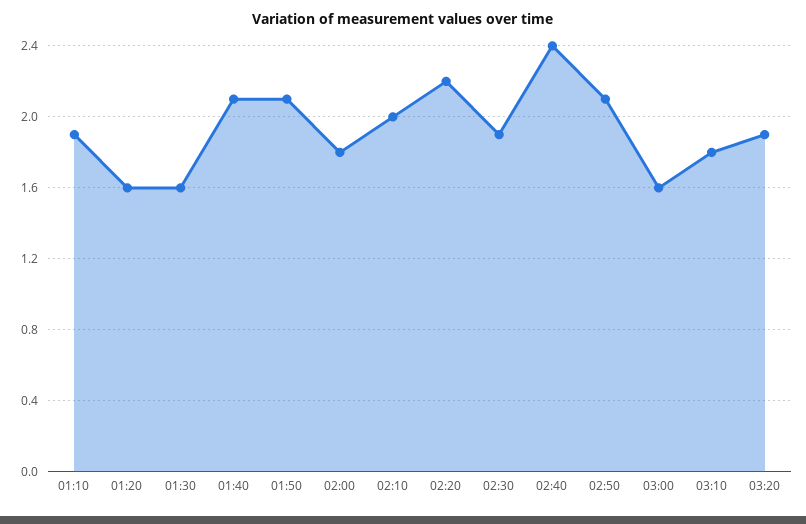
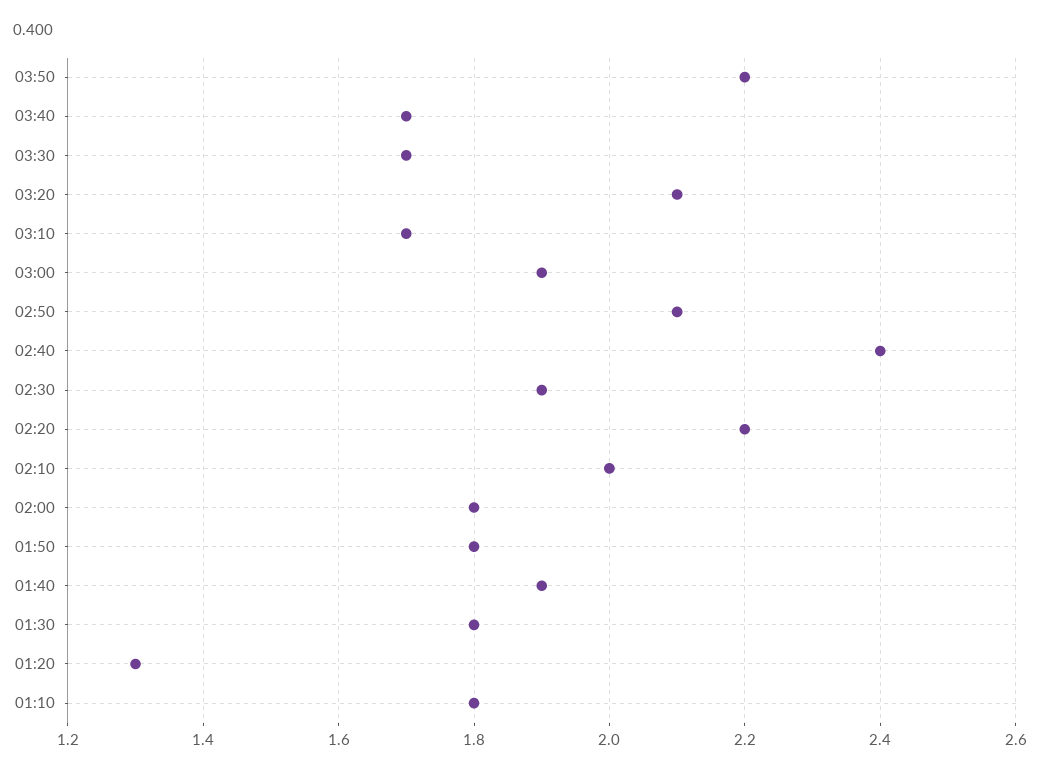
01:10: 1.9 -> 1.8
01:20: 1.6 -> 1.3
01:30: 1.6 -> 1.8
01:40: 2.1 -> 1.9
01:50: 2.1 -> 1.8
03:00: 1.6 -> 1.9
03:10: 1.8 -> 1.7
03:20: 1.9 -> 2.1
03:50: none -> 2.2
03:40: none -> 1.7
03:30: none -> 1.7

